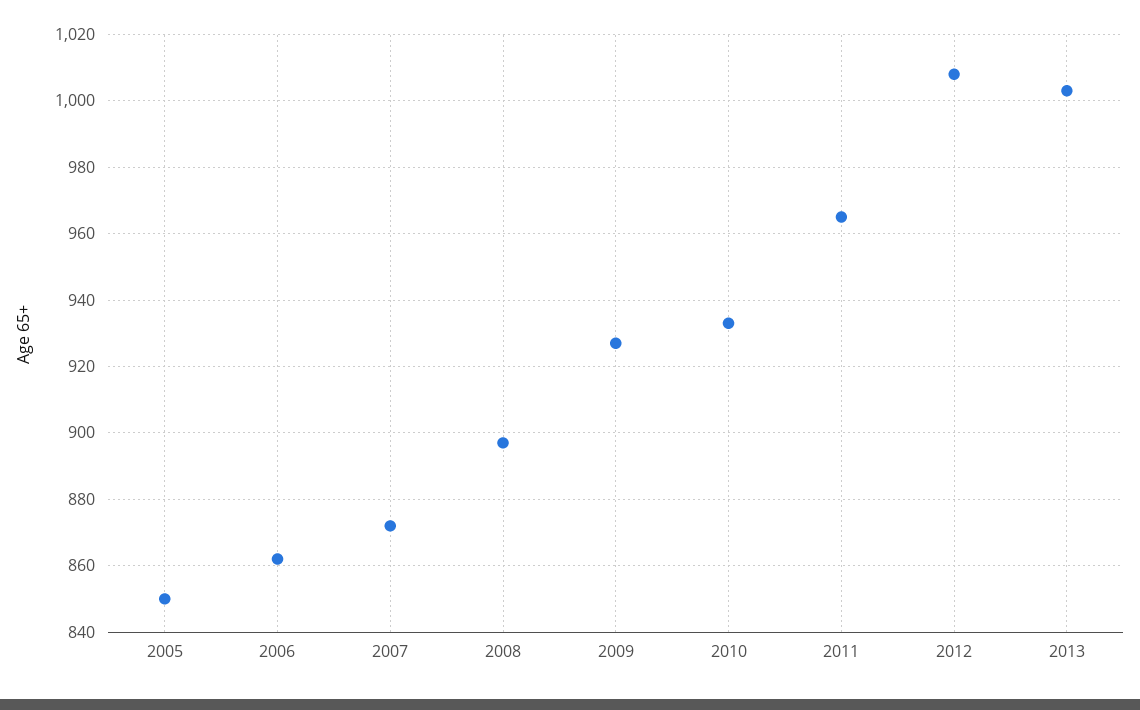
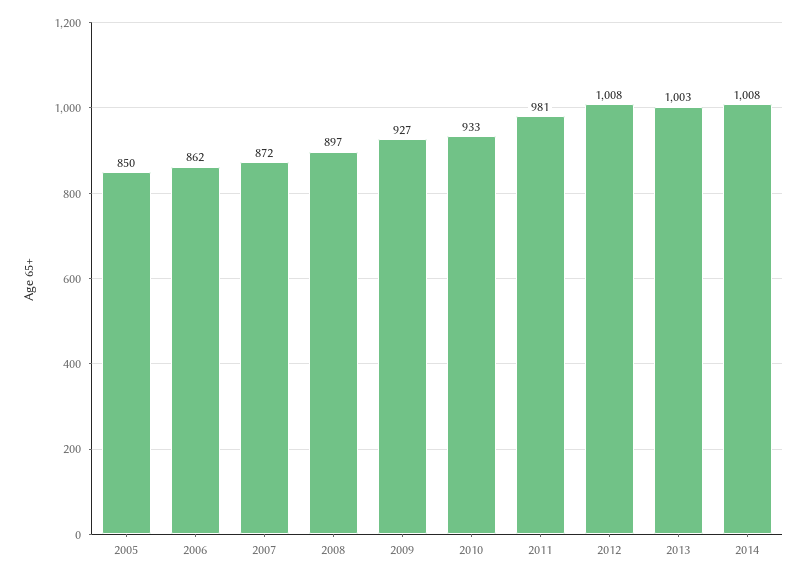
2011: 965 -> 981
2014: none -> 1008

